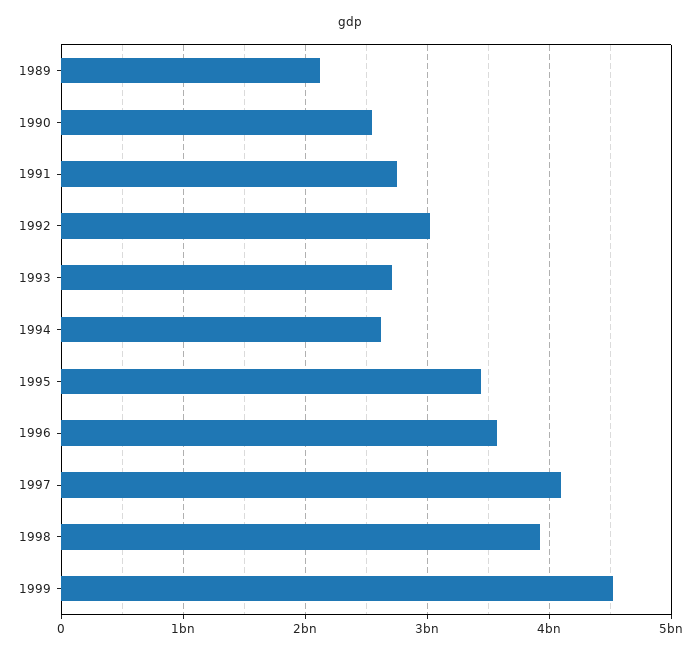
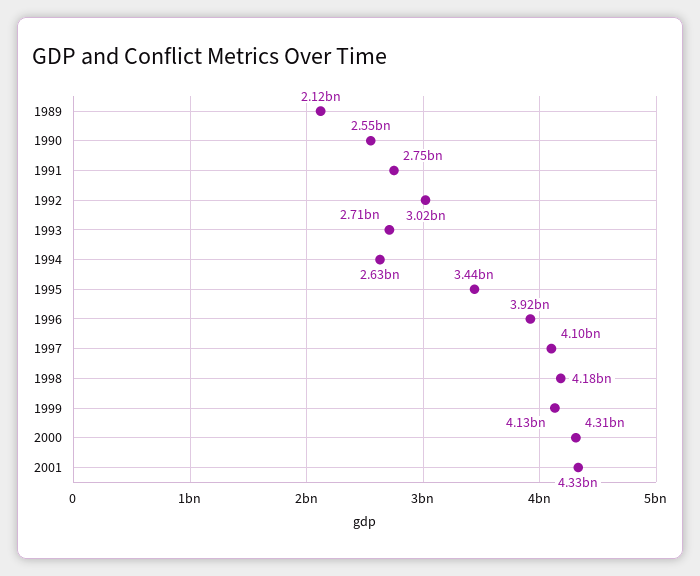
1996: 3600000000 -> 3920000000
1998: 3900000000 -> 4180000000
1999: 4500000000 -> 4130000000
2000: none -> 4310000000
2001: none -> 4330000000

